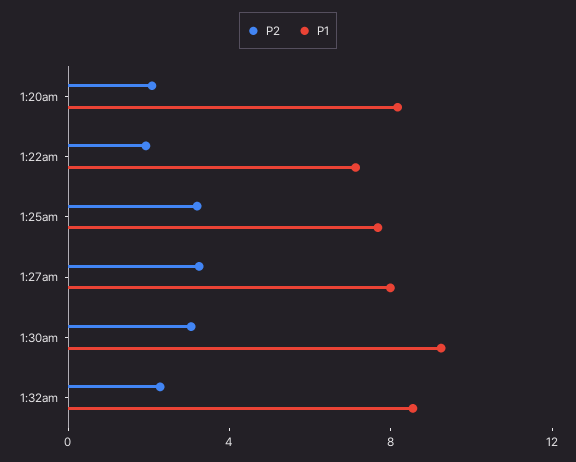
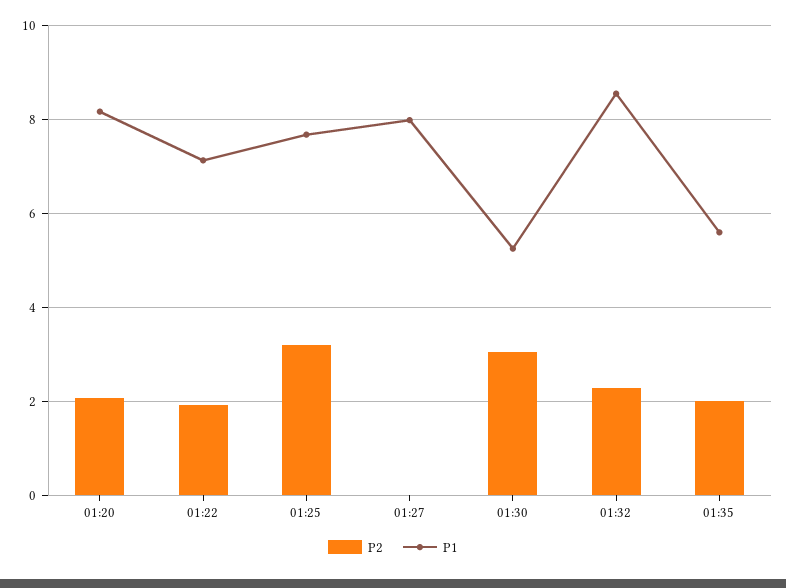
P2, 1:27am: 3 -> 0
P1, 1:30am: 9 -> 5.2
P2, 01:35: none -> 2
P1, 01:35: none -> 5.6

